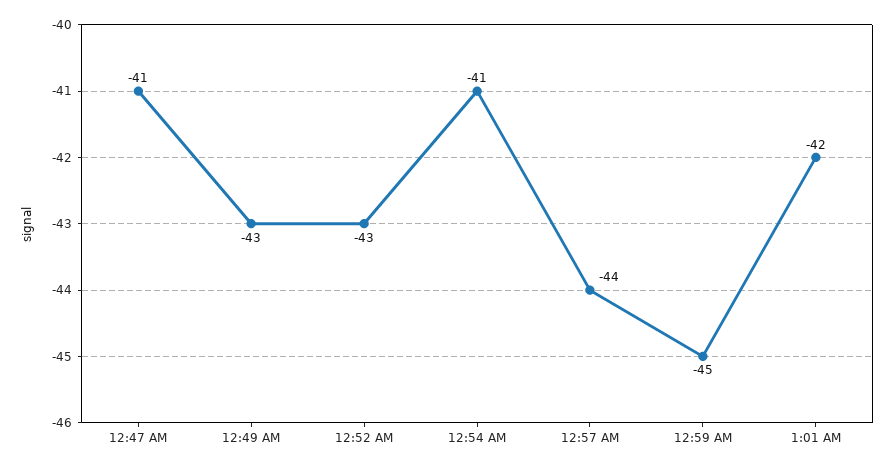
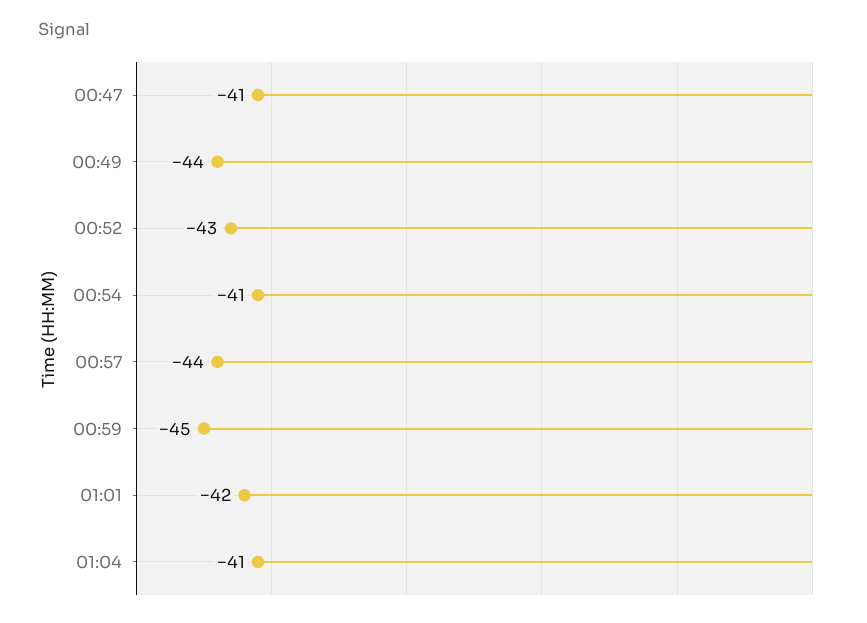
12:49 AM: -43 -> -44
01:04: none -> -41

